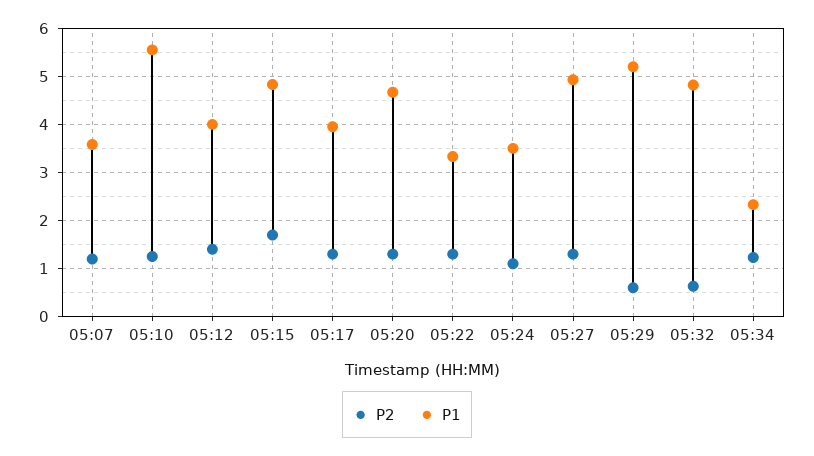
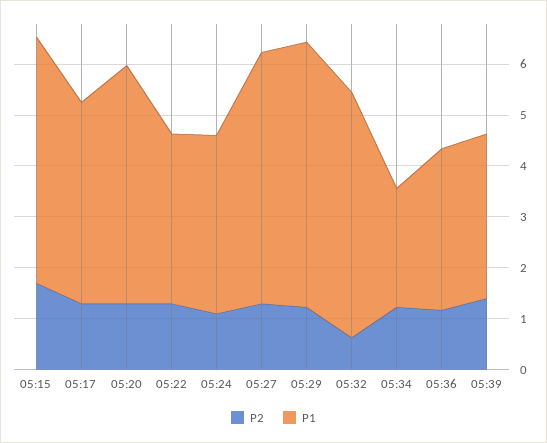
P2, 05:07: 1.2 -> none
P1, 05:07: 3.6 -> none
P2, 05:10: 1.2 -> none
P1, 05:10: 5.6 -> none
P2, 05:12: 1.4 -> none
P1, 05:12: 4 -> none
P2, 05:29: 0.6 -> 1.2
P2, 05:36: none -> 1.2
P1, 05:36: none -> 3.2
P2, 05:39: none -> 1.4
P1, 05:39: none -> 3.2

